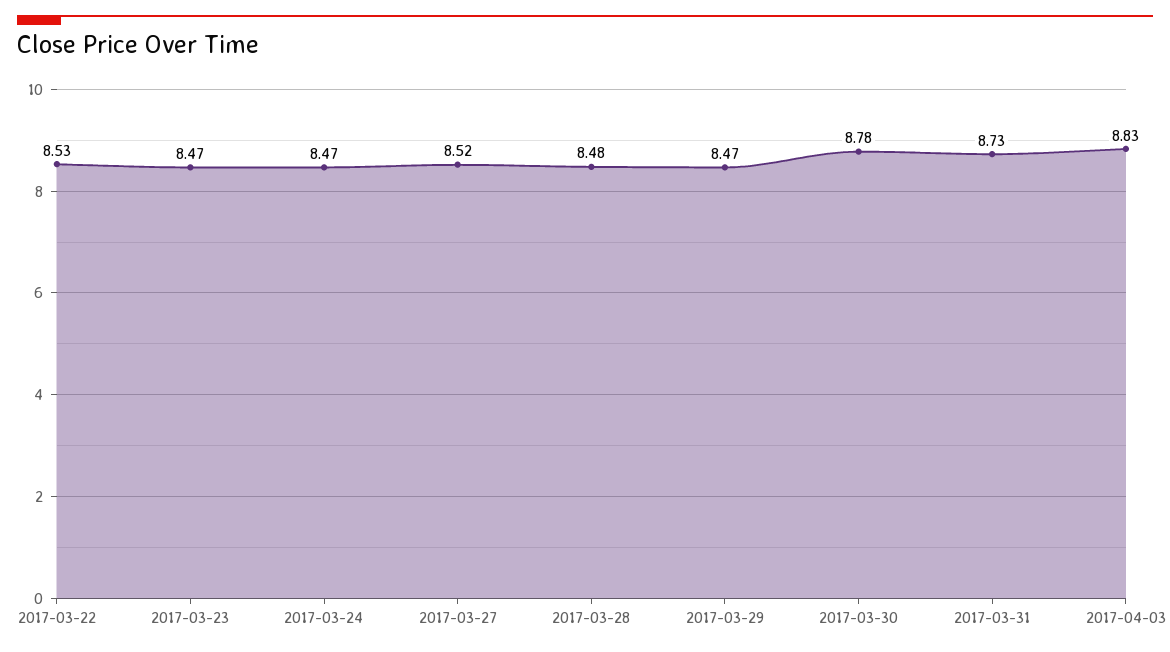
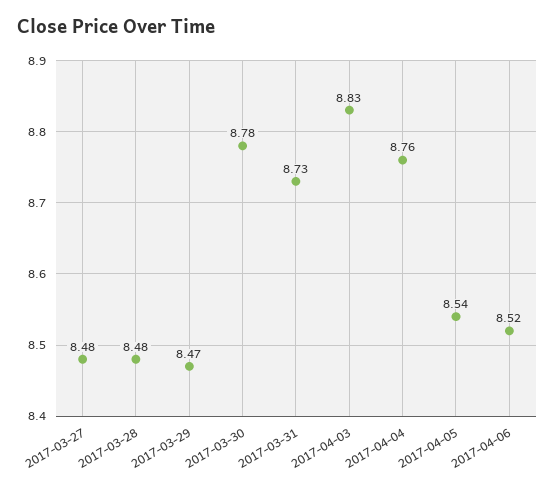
2017-03-22: 8.53 -> none
2017-03-23: 8.47 -> none
2017-03-24: 8.47 -> none
2017-03-27: 8.52 -> 8.48
2017-04-04: none -> 8.76
2017-04-05: none -> 8.54
2017-04-06: none -> 8.52

